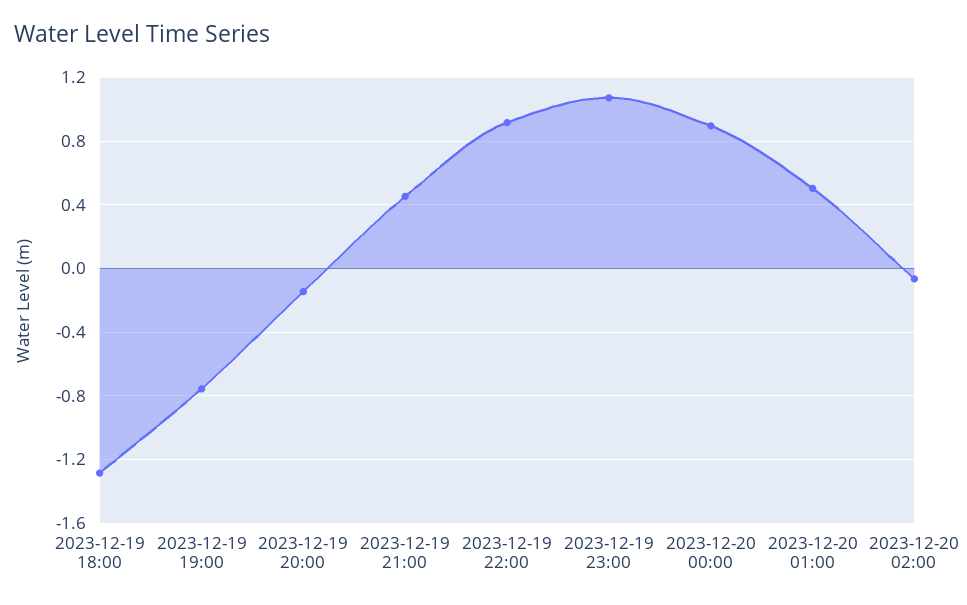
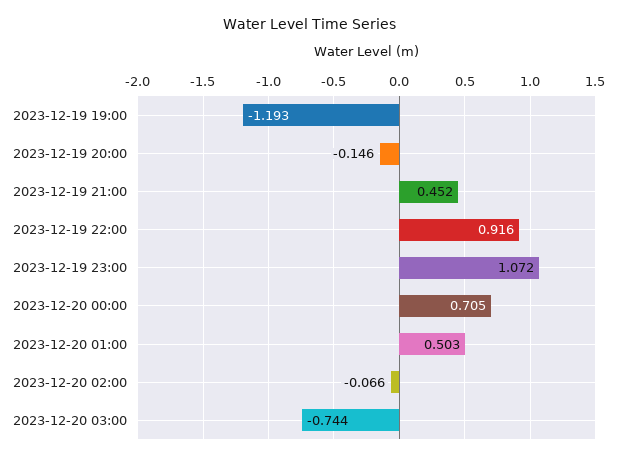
2023-12-19 18:00: -1.3 -> none
2023-12-19 19:00: -0.75 -> -1.193
2023-12-20 00:00: 0.9 -> 0.705
2023-12-20 03:00: none -> -0.744

